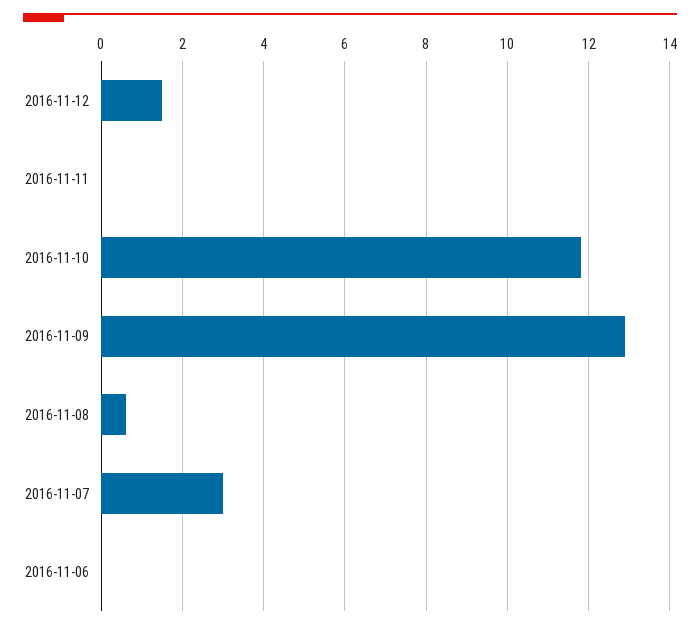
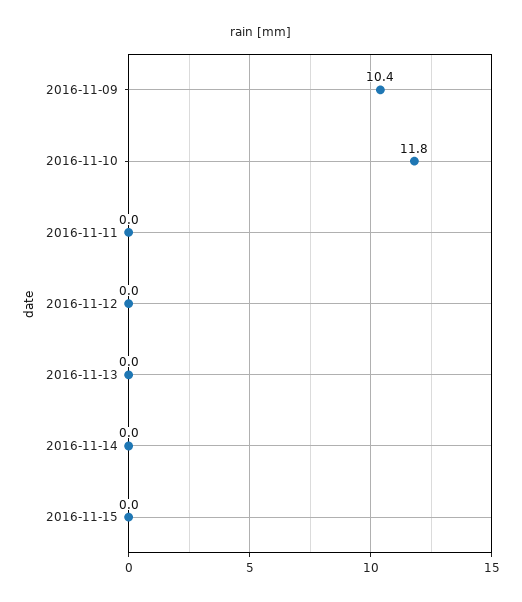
2016-11-12: 1.5 -> 0
2016-11-09: 13 -> 10.4
2016-11-08: 0.5 -> none
2016-11-07: 3 -> none
2016-11-06: 0 -> none
2016-11-13: none -> 0
2016-11-14: none -> 0
2016-11-15: none -> 0

